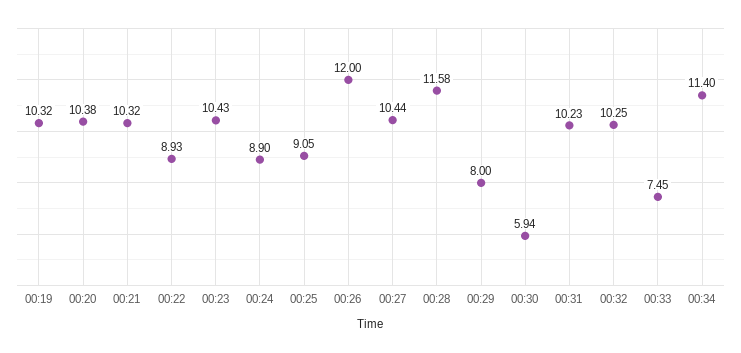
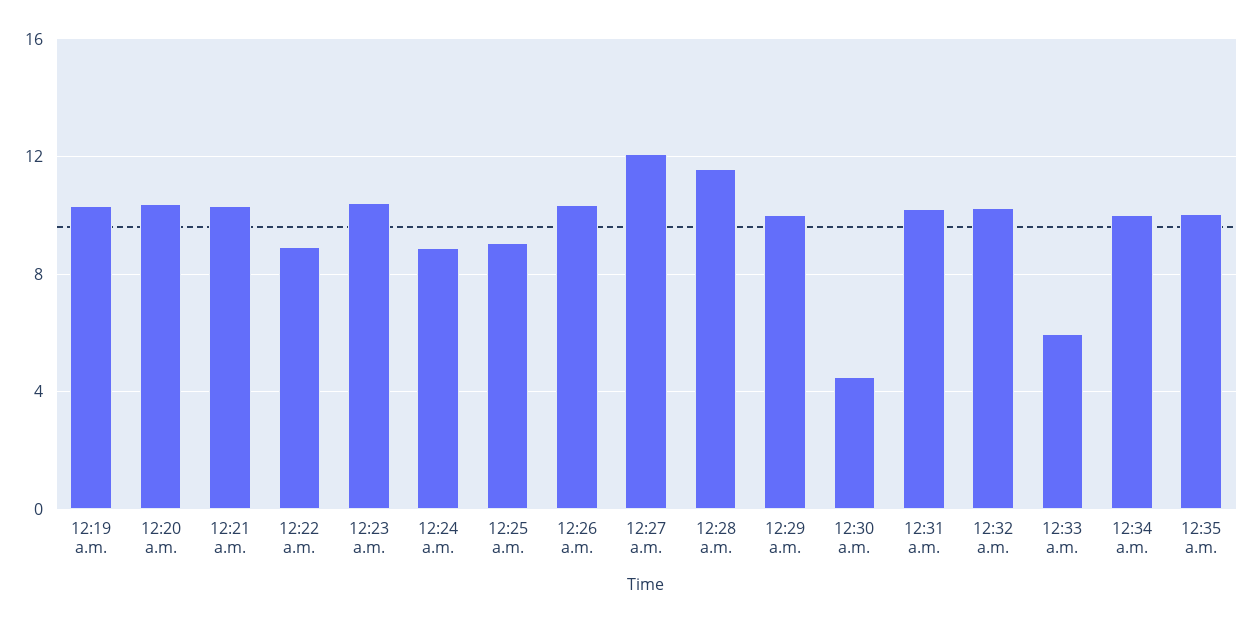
00:26: 12 -> 10.5
00:27: 10.44 -> 12
00:29: 8 -> 10
00:30: 5.94 -> 4.5
00:33: 7.45 -> 6
00:34: 11.4 -> 10
12:35 a.m.: none -> 10

